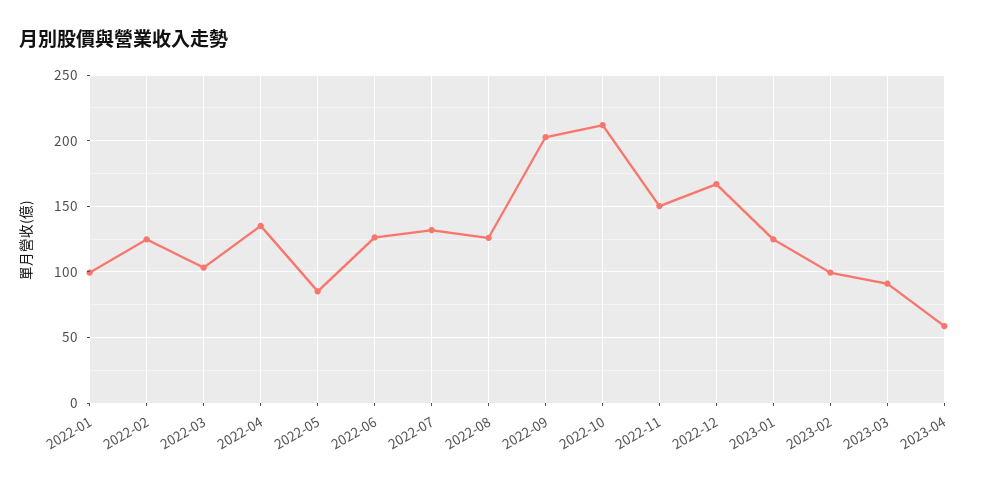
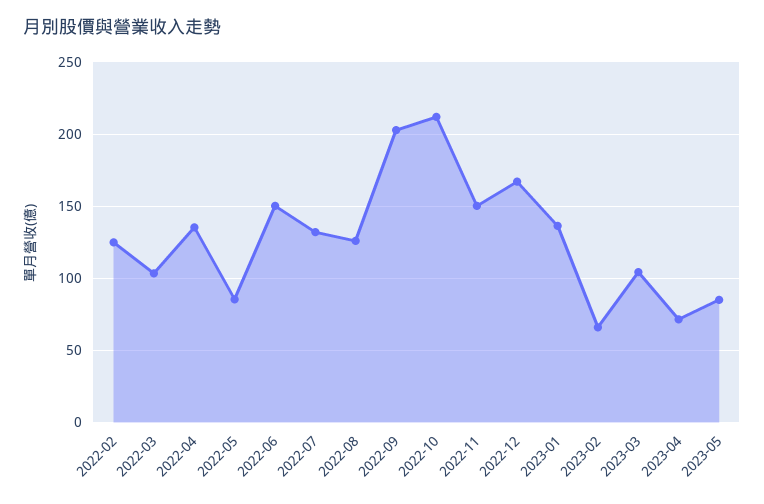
2022-01: 100 -> none
2022-06: 125 -> 150
2023-01: 125 -> 135
2023-02: 100 -> 65
2023-03: 90 -> 105
2023-04: 60 -> 70
2023-05: none -> 85

